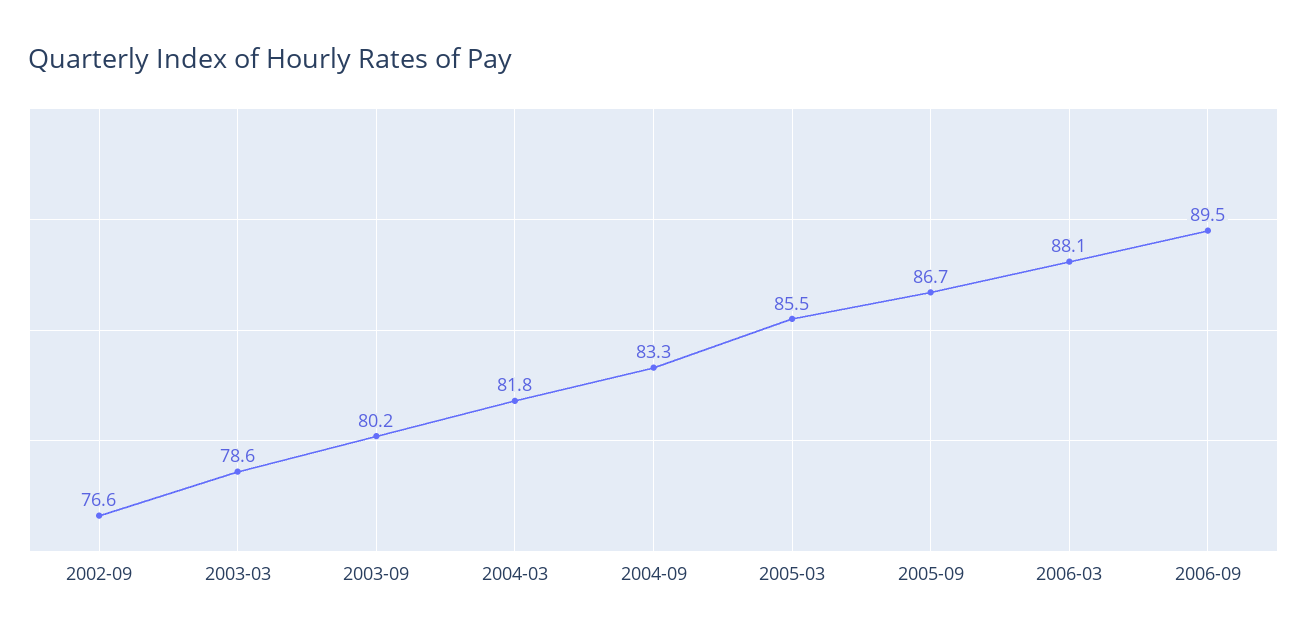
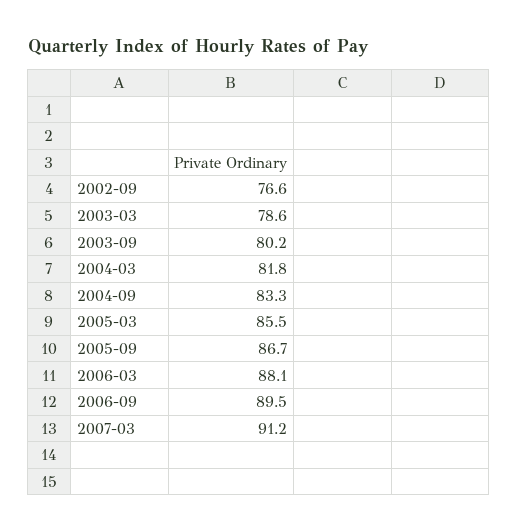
2007-03: none -> 91.2

